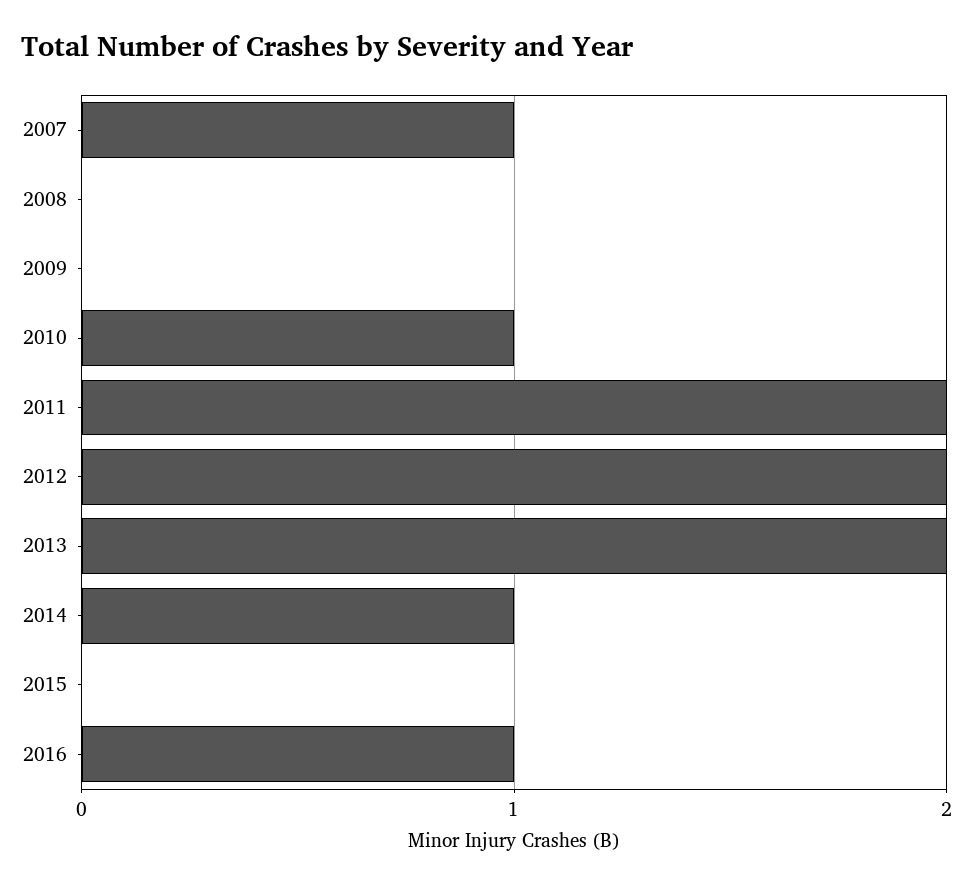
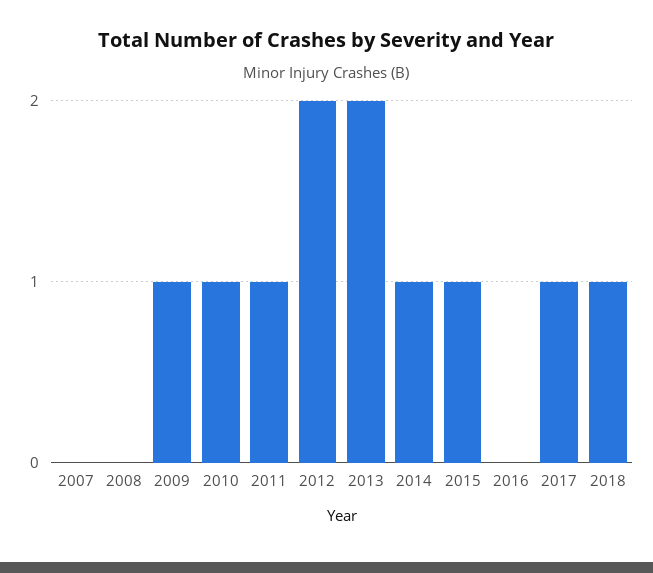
2007: 1 -> 0
2009: 0 -> 1
2011: 2 -> 1
2015: 0 -> 1
2016: 1 -> 0
2017: none -> 1
2018: none -> 1

